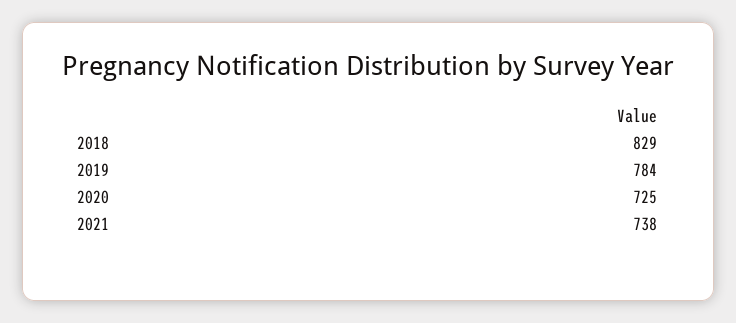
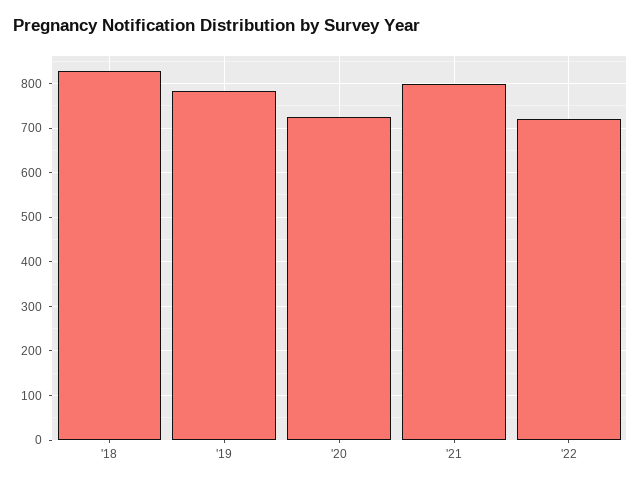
2021: 738 -> 800
'22: none -> 720

